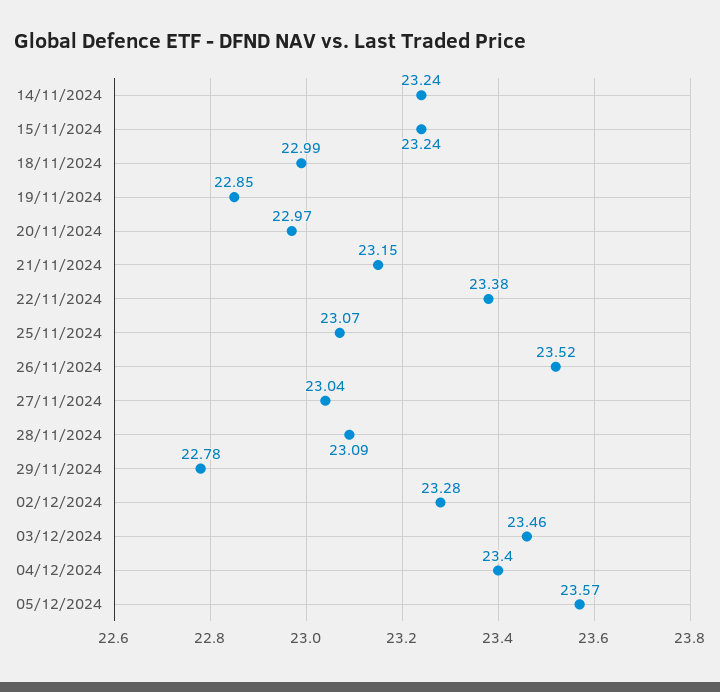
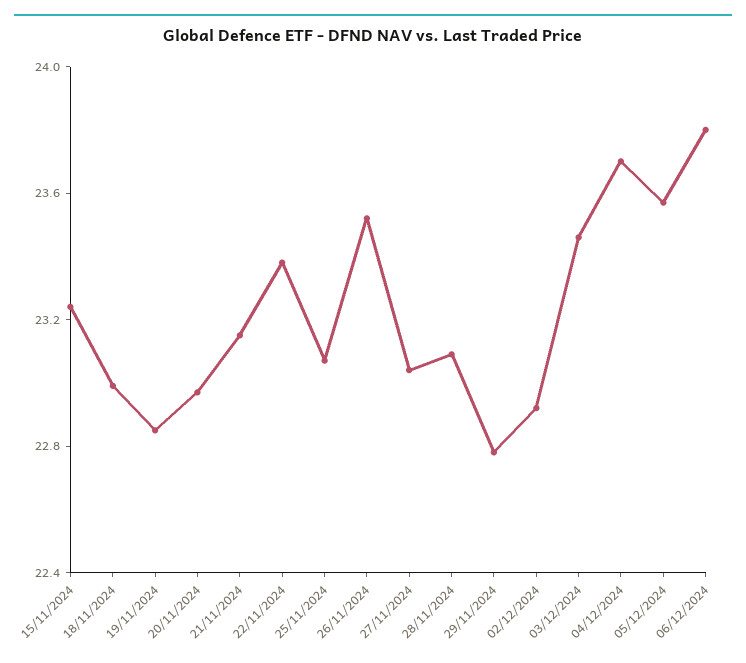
14/11/2024: 23.24 -> none
02/12/2024: 23.28 -> 22.9
04/12/2024: 23.4 -> 23.7
06/12/2024: none -> 23.8

